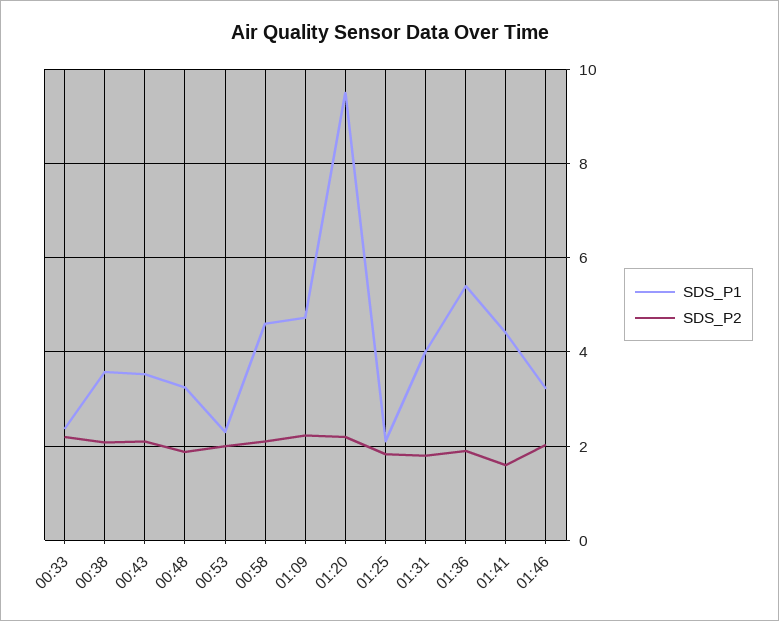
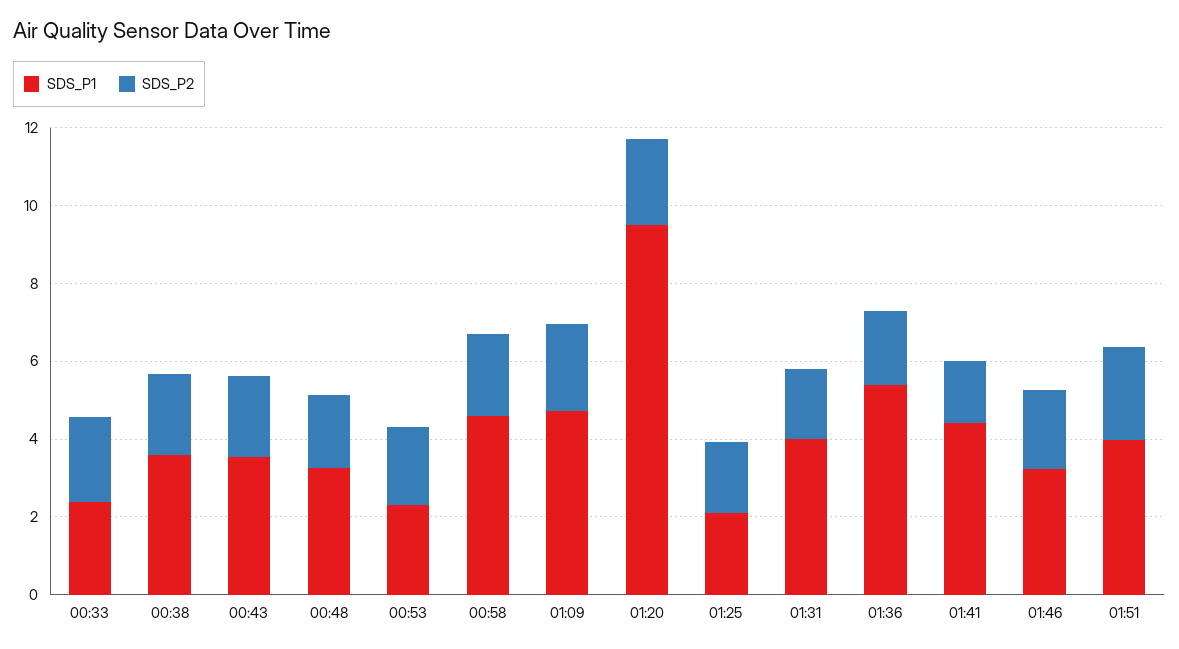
SDS_P1, 01:51: none -> 4
SDS_P2, 01:51: none -> 2.5

